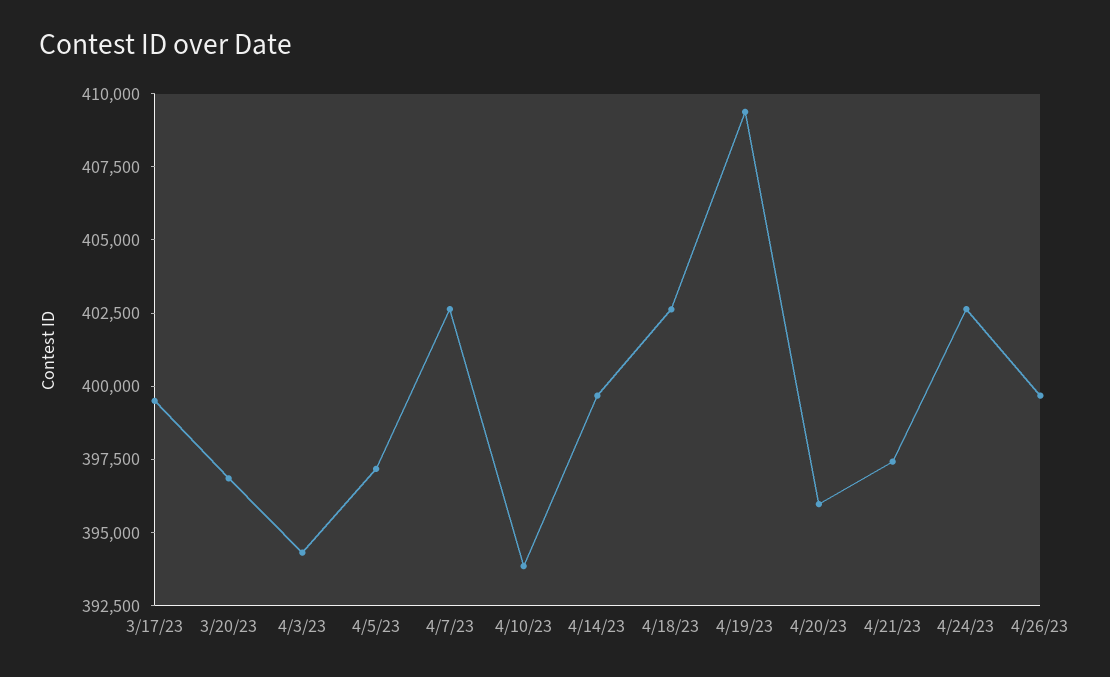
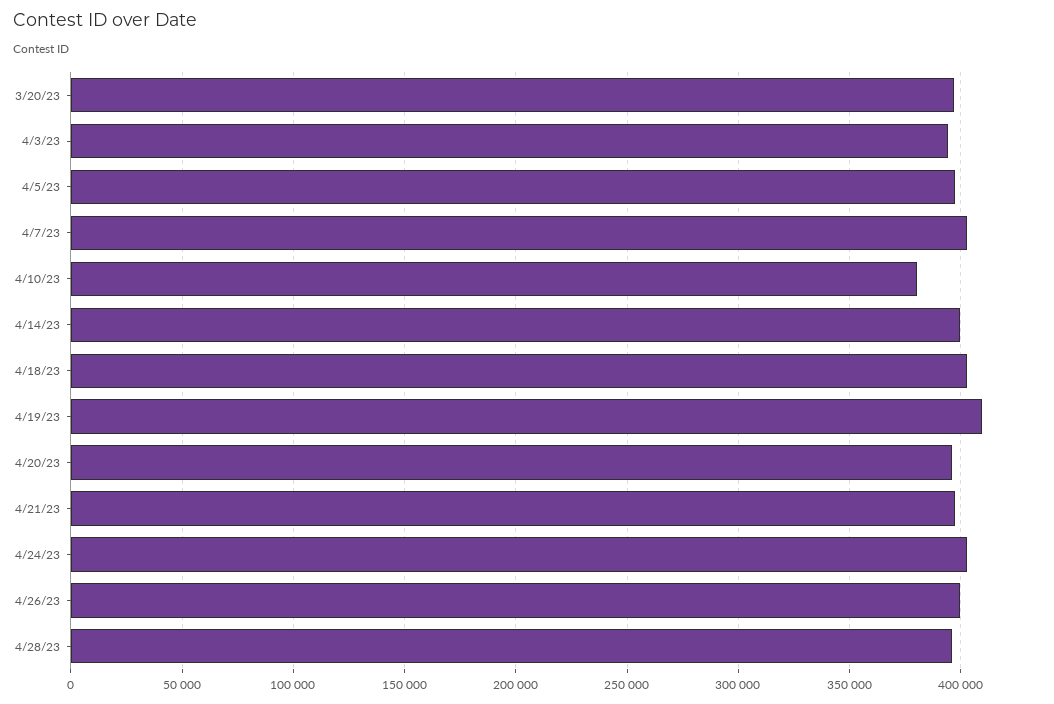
3/17/23: 399500 -> none
4/10/23: 394000 -> 380000
4/28/23: none -> 395000

